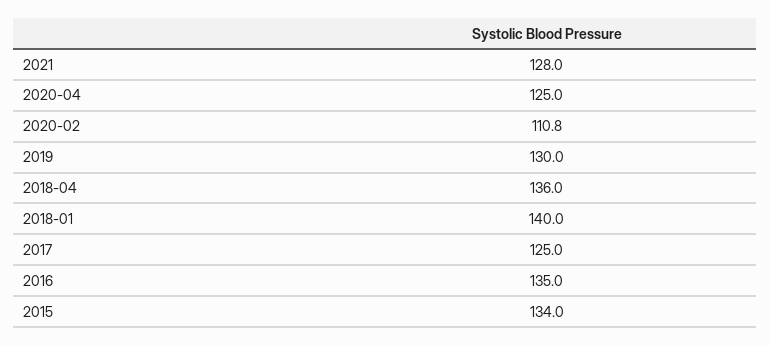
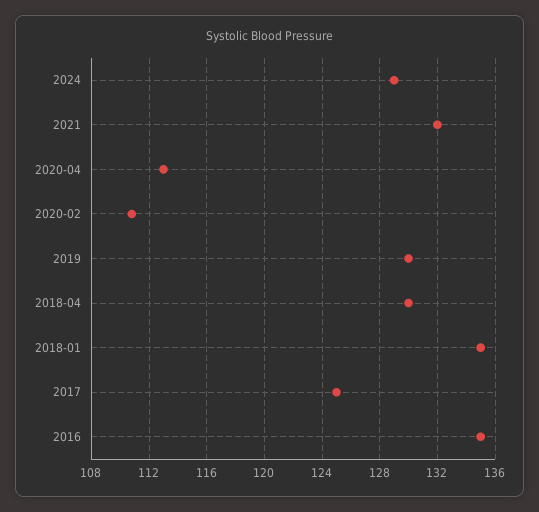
2021: 128 -> 132
2020-04: 125 -> 113
2018-04: 136 -> 130
2018-01: 140 -> 135
2015: 134 -> none
2024: none -> 129

